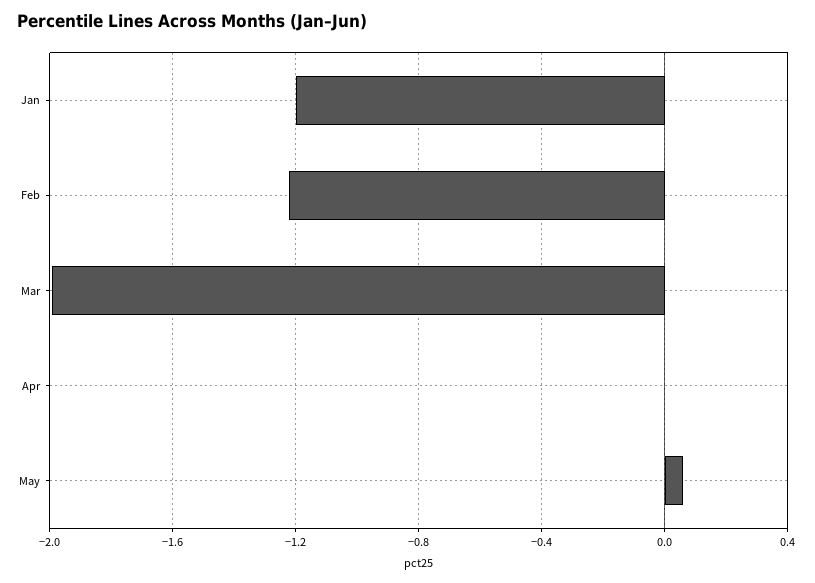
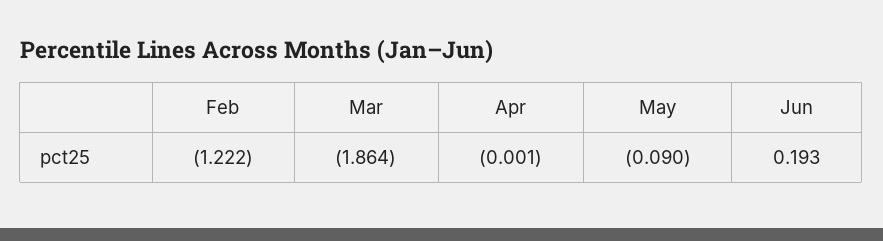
Jan: -1.2 -> none
Mar: -2 -> -1.864
May: 0.05 -> -0.09
Jun: none -> 0.193

